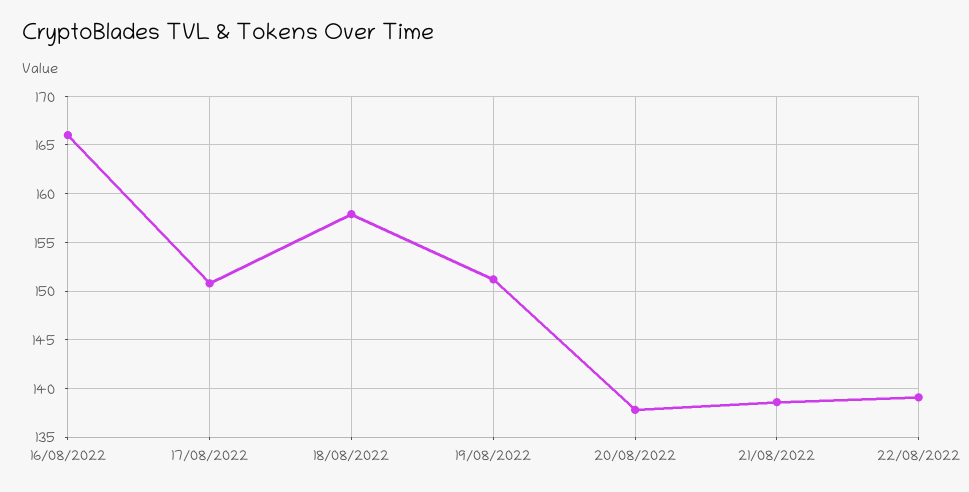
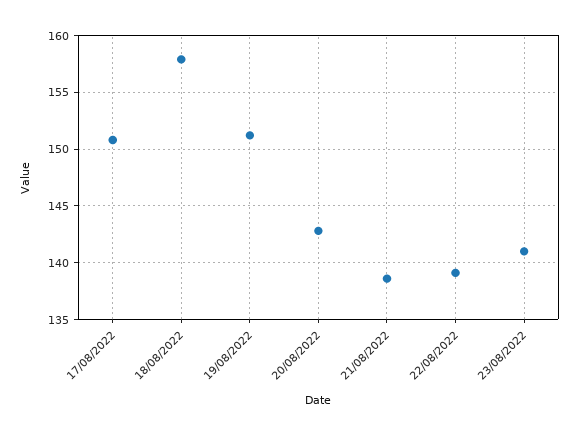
16/08/2022: 166 -> none
20/08/2022: 138 -> 143
23/08/2022: none -> 141

